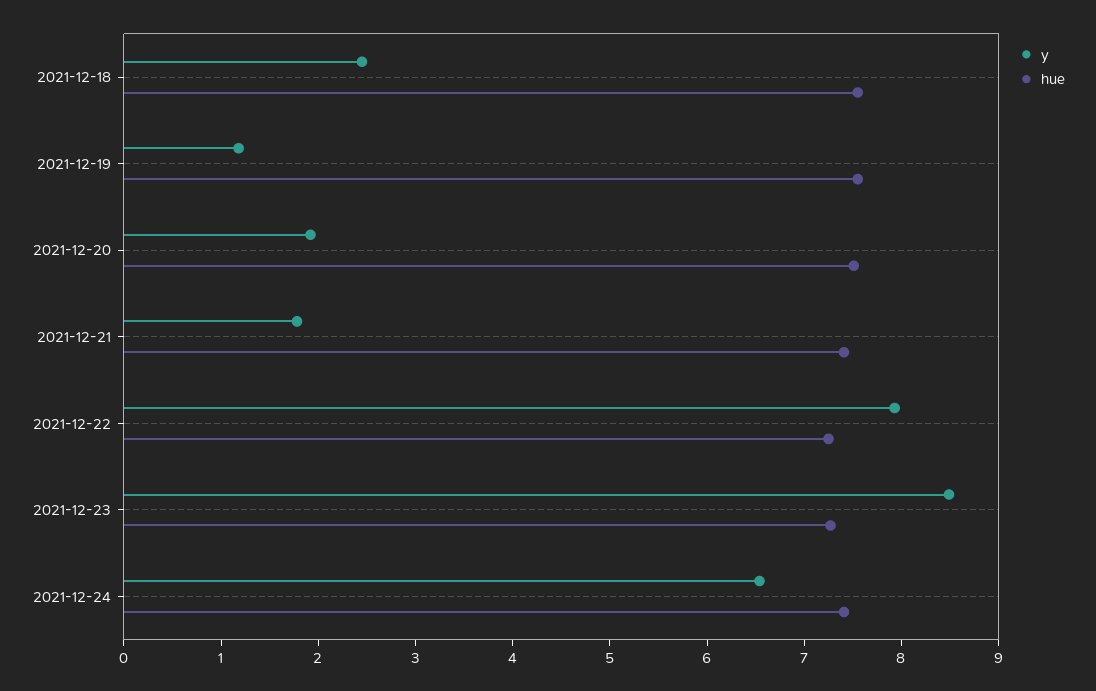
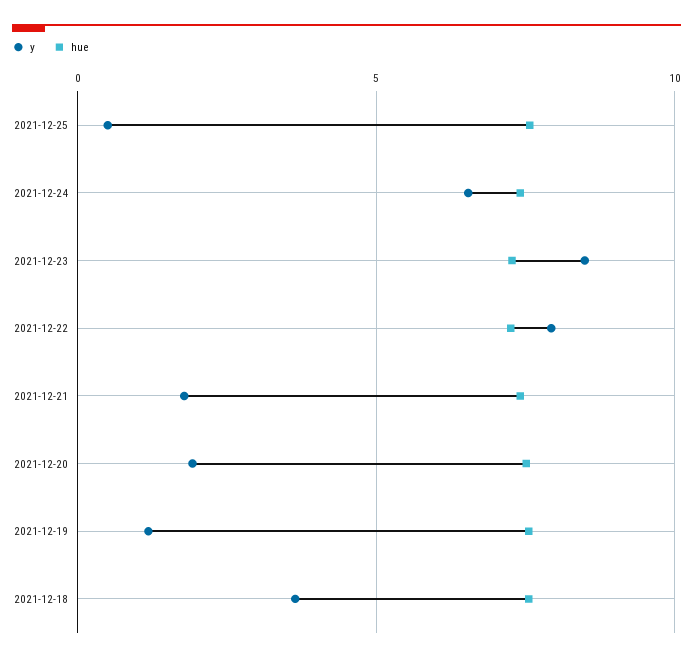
y, 2021-12-18: 2.4 -> 3.5
y, 2021-12-25: none -> 0.5
hue, 2021-12-25: none -> 7.5

